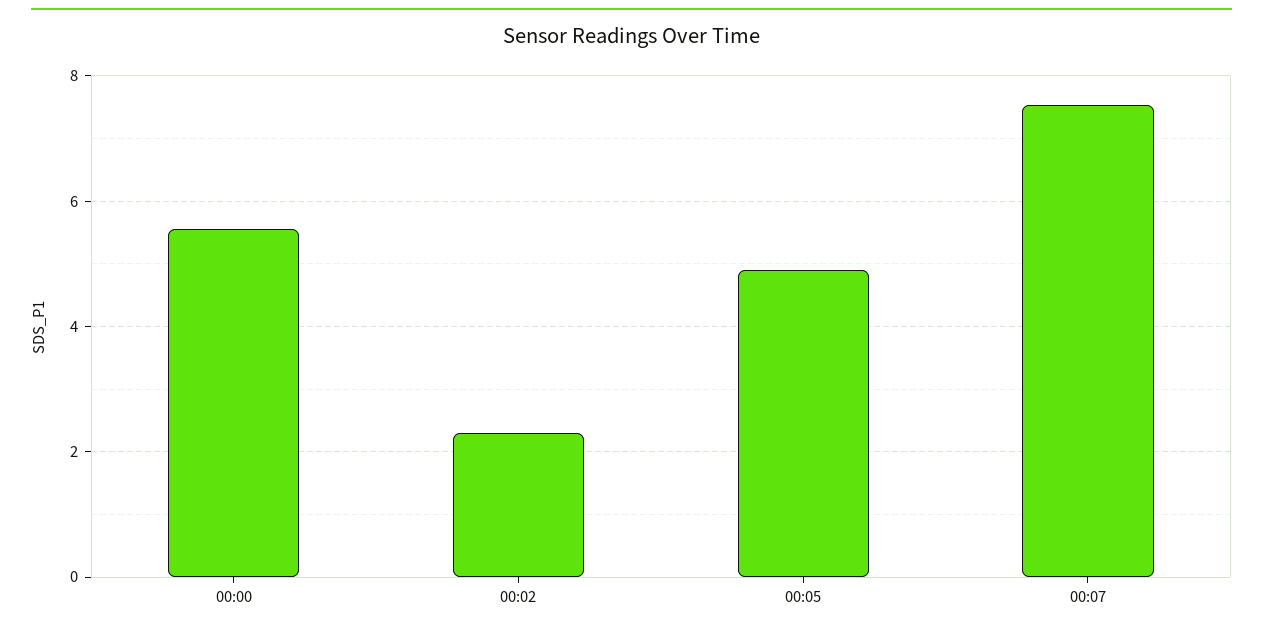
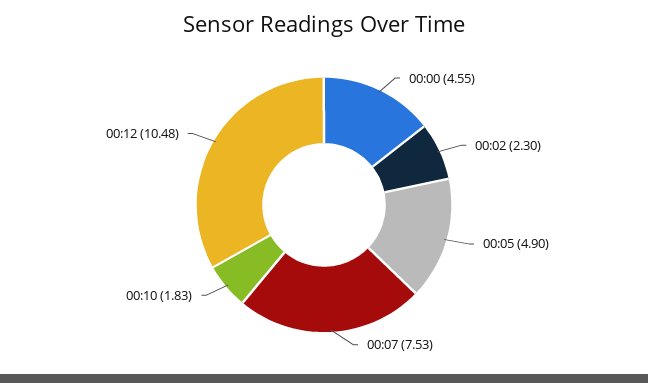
00:00: 5.6 -> 4.55
00:10: none -> 1.83
00:12: none -> 10.48

